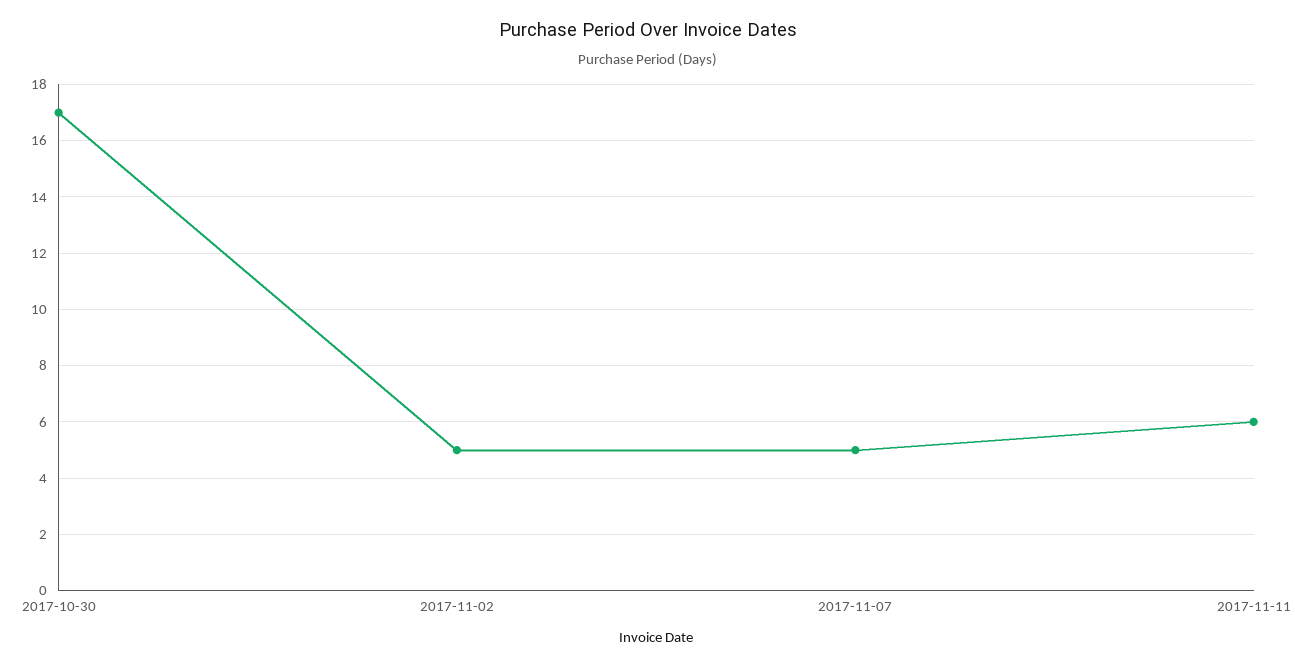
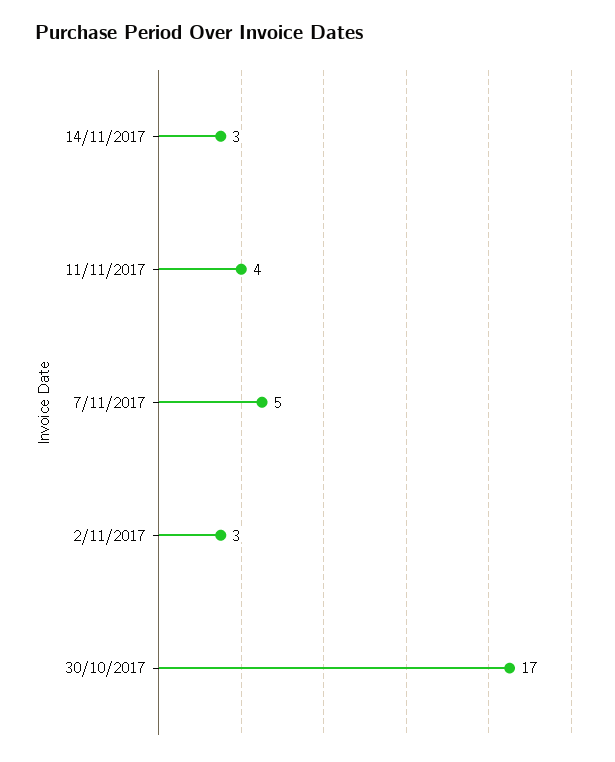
2017-11-02: 5 -> 3
2017-11-11: 6 -> 4
14/11/2017: none -> 3

